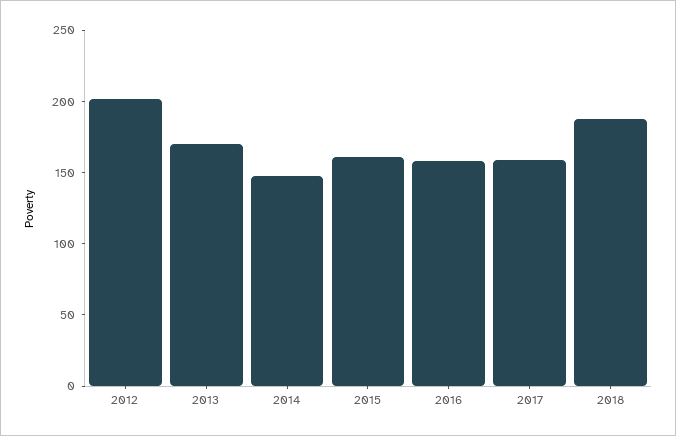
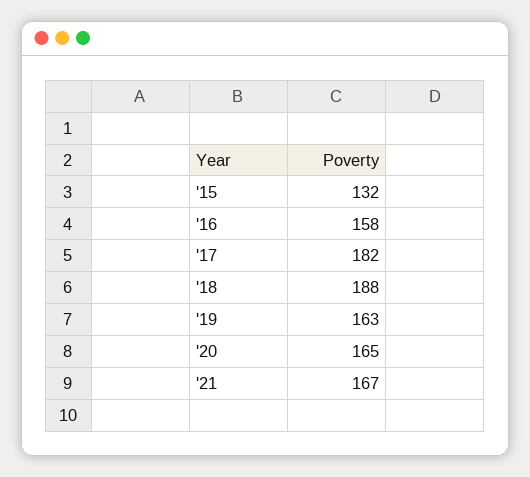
2012: 200 -> none
2013: 170 -> none
2014: 150 -> none
2015: 160 -> 132
2017: 160 -> 182
'19: none -> 163
'20: none -> 165
'21: none -> 167

